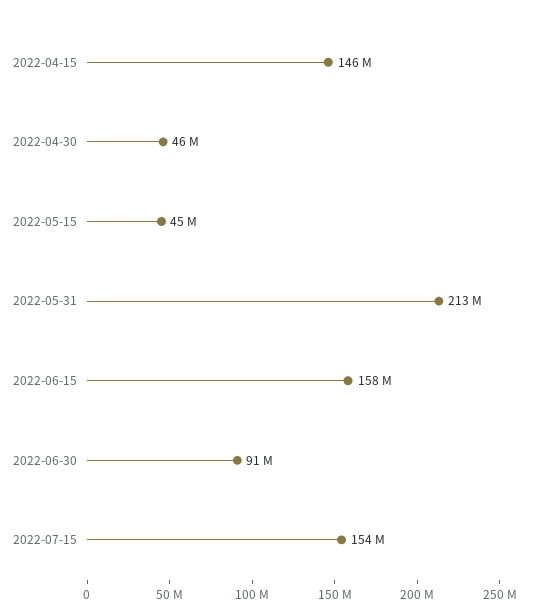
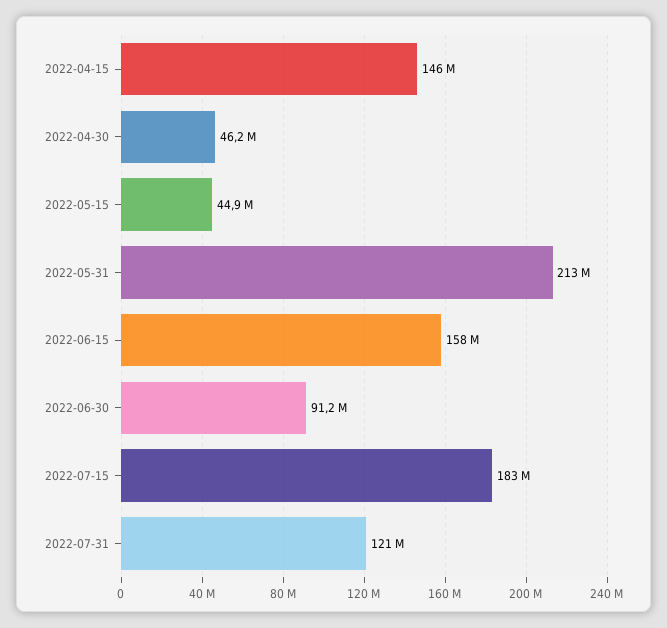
2022-07-15: 154000000 -> 183000000
2022-07-31: none -> 121000000

